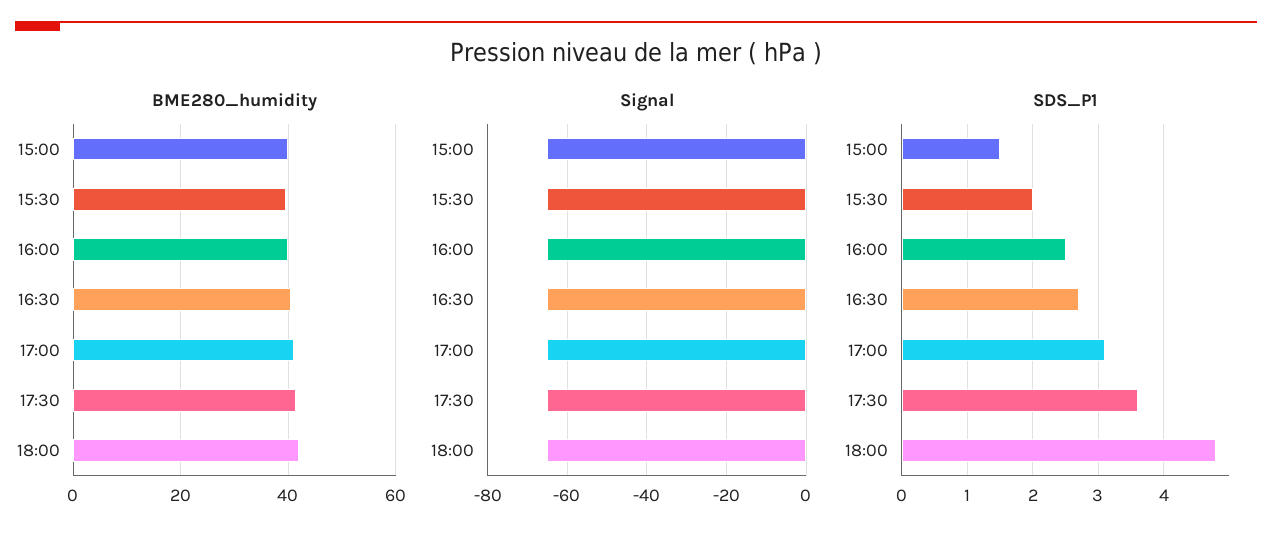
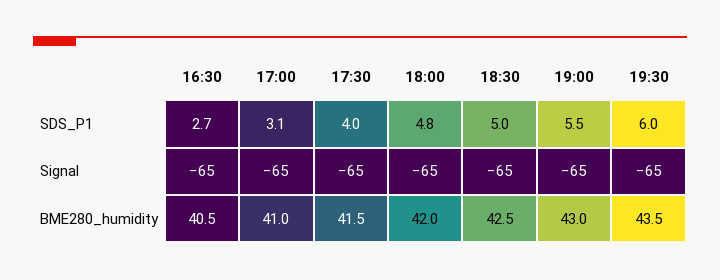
BME280_humidity, 15:00: 40 -> none
BME280_humidity, 15:30: 40 -> none
BME280_humidity, 16:00: 40 -> none
Signal, 15:00: -65 -> none
Signal, 15:30: -65 -> none
Signal, 16:00: -65 -> none
SDS_P1, 15:00: 1.5 -> none
SDS_P1, 15:30: 2 -> none
SDS_P1, 16:00: 2.5 -> none
SDS_P1, 17:30: 3.6 -> 4
SDS_P1, 18:30: none -> 5
SDS_P1, 19:00: none -> 5.5
SDS_P1, 19:30: none -> 6
Signal, 18:30: none -> -65
Signal, 19:00: none -> -65
Signal, 19:30: none -> -65
BME280_humidity, 18:30: none -> 42.5
BME280_humidity, 19:00: none -> 43
BME280_humidity, 19:30: none -> 43.5

